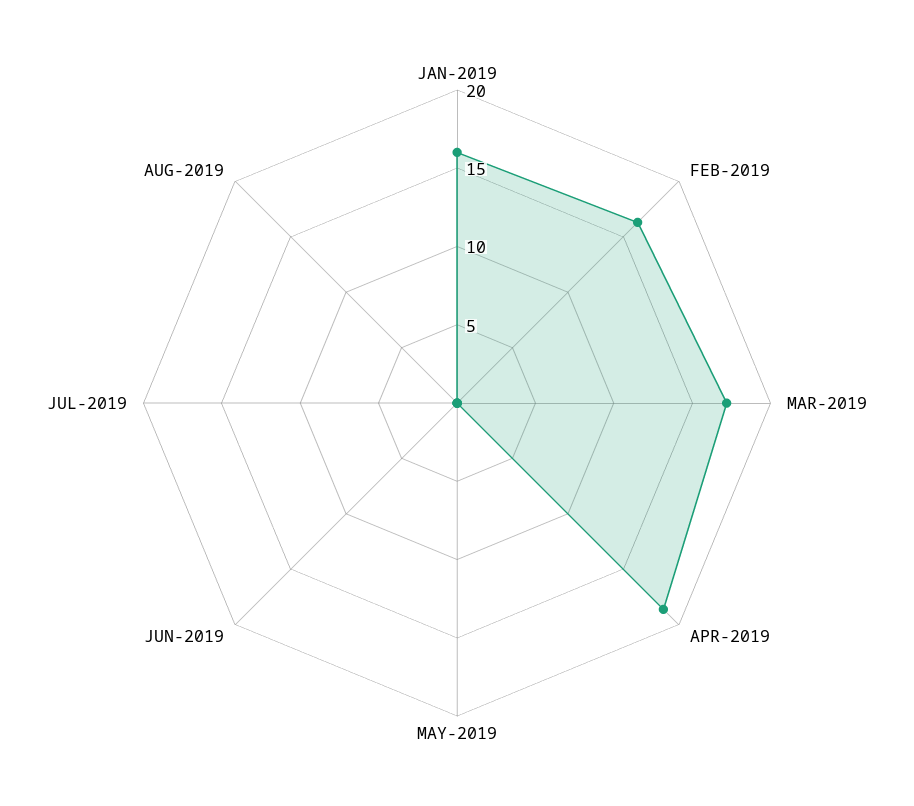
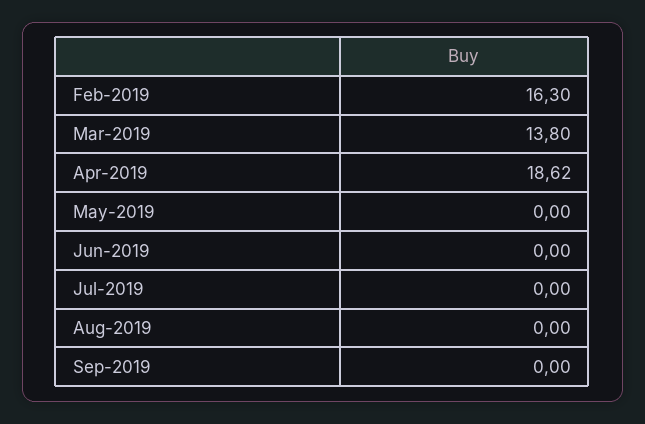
JAN-2019: 16 -> none
MAR-2019: 17 -> 13.8
Sep-2019: none -> 0

